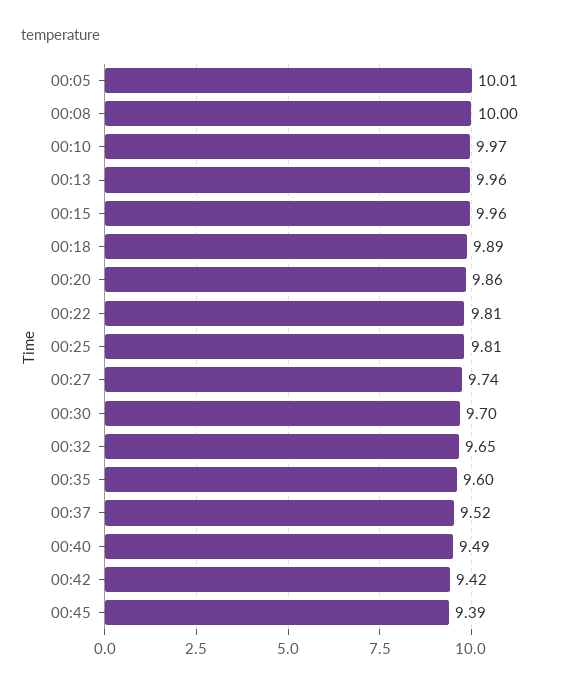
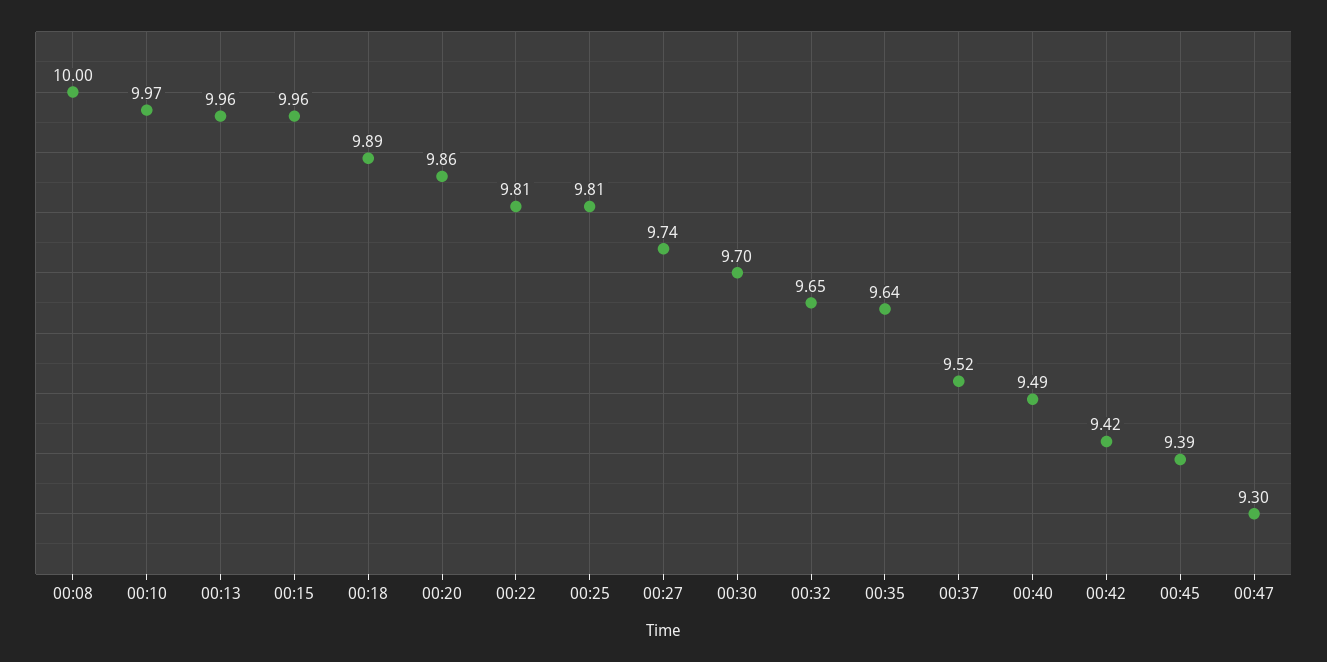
00:05: 10.01 -> none
00:35: 9.6 -> 9.64
00:47: none -> 9.3

